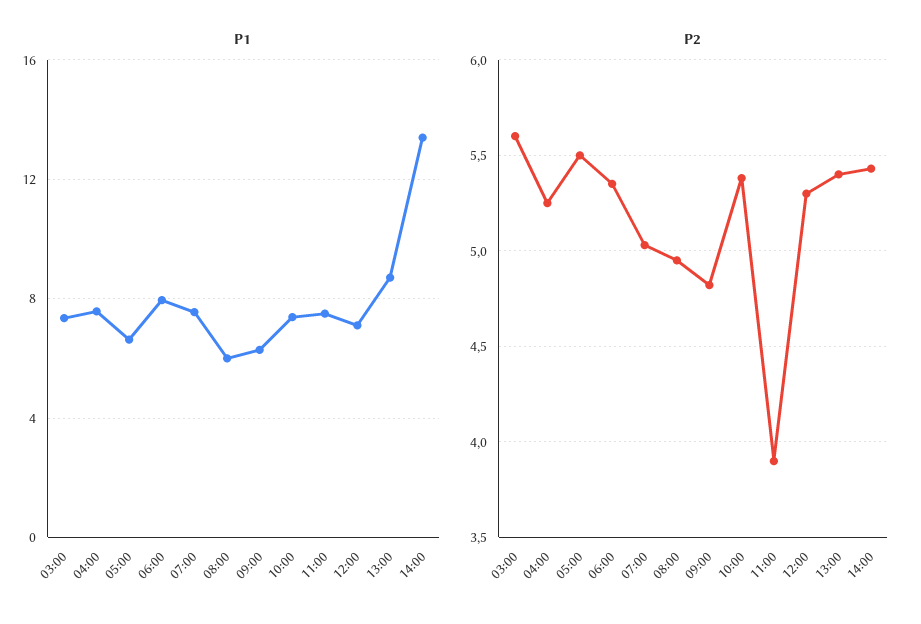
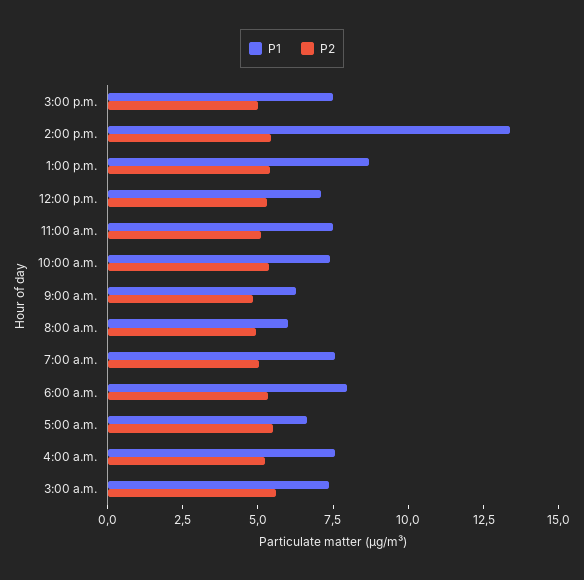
P2, 11:00: 3.9 -> 5
P1, 3:00 p.m.: none -> 7.5
P2, 3:00 p.m.: none -> 5

